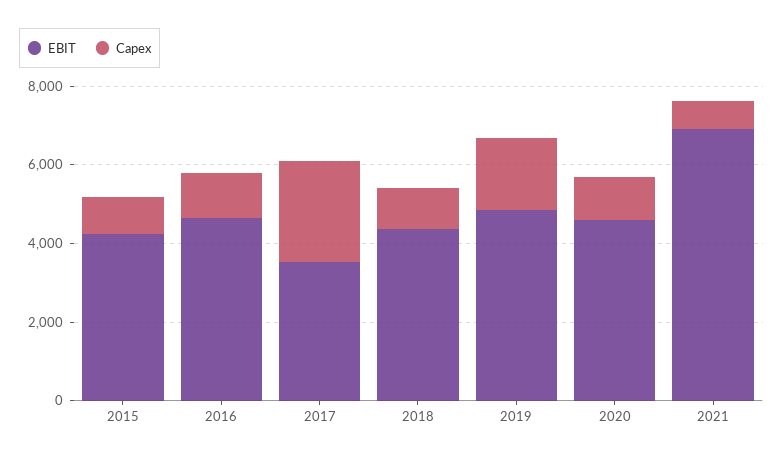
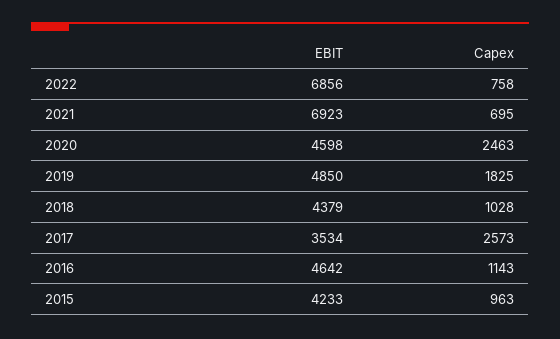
Capex, 2020: 1000 -> 2463
EBIT, 2022: none -> 6856
Capex, 2022: none -> 758

